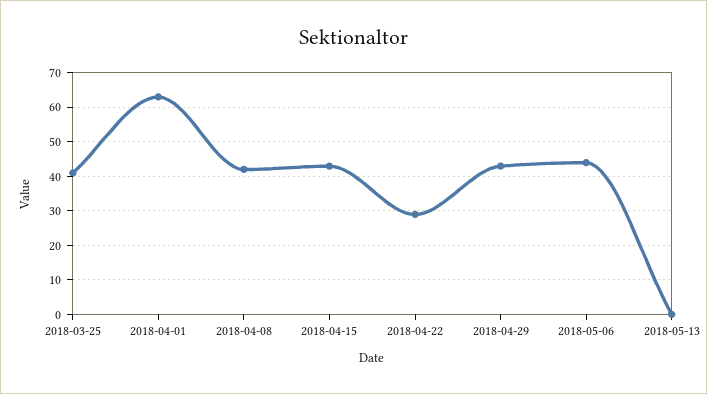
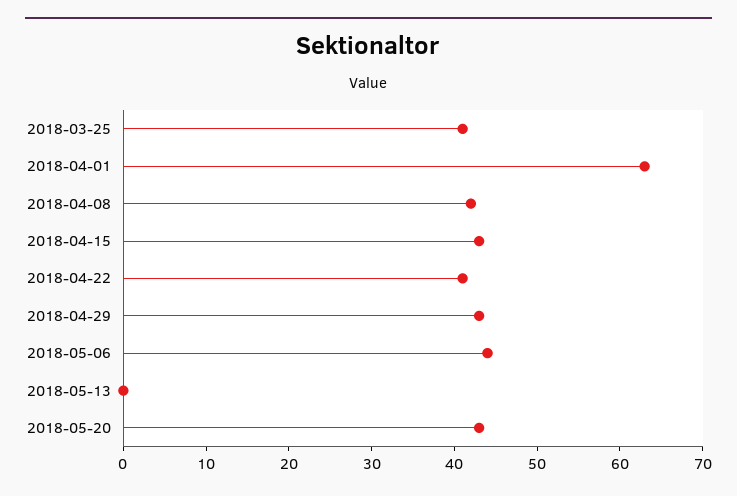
2018-04-22: 30 -> 41
2018-05-20: none -> 43

